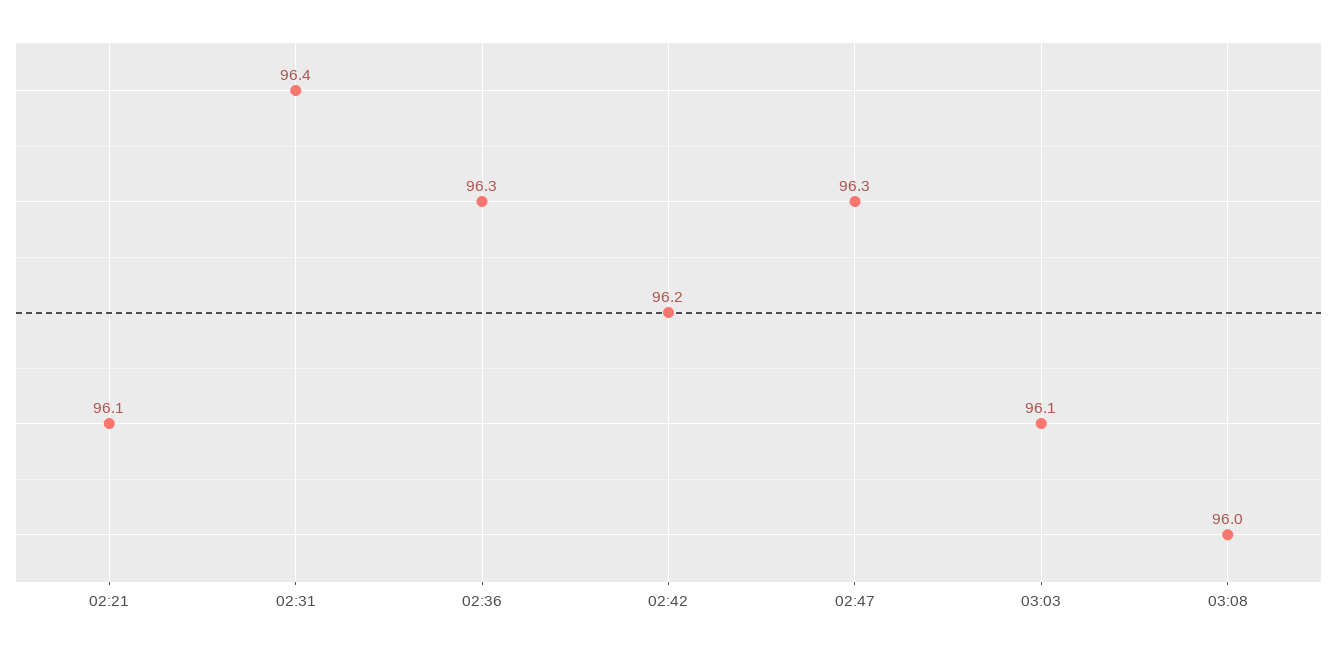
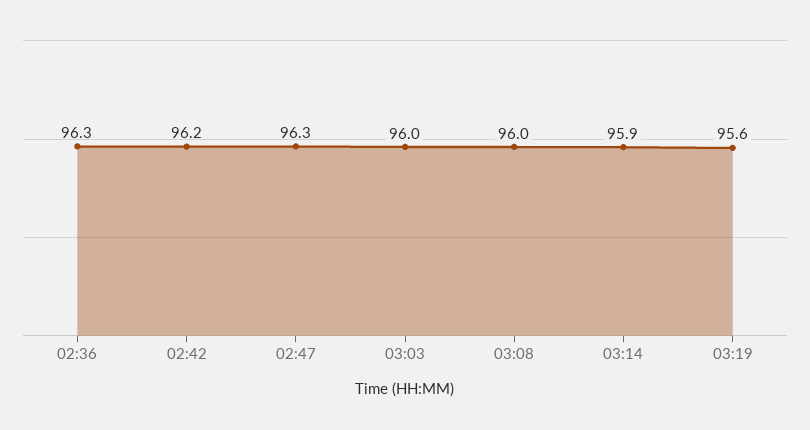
02:21: 96.1 -> none
02:31: 96.4 -> none
03:03: 96.1 -> 96
03:14: none -> 95.9
03:19: none -> 95.6

